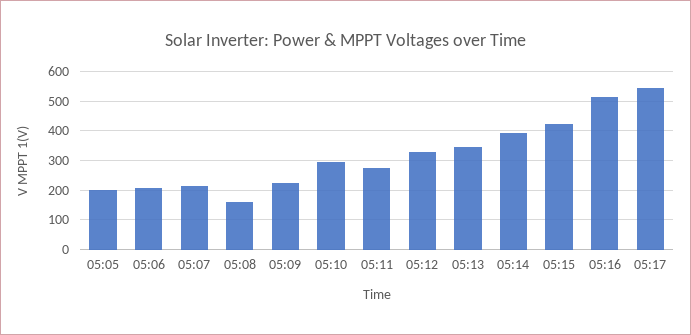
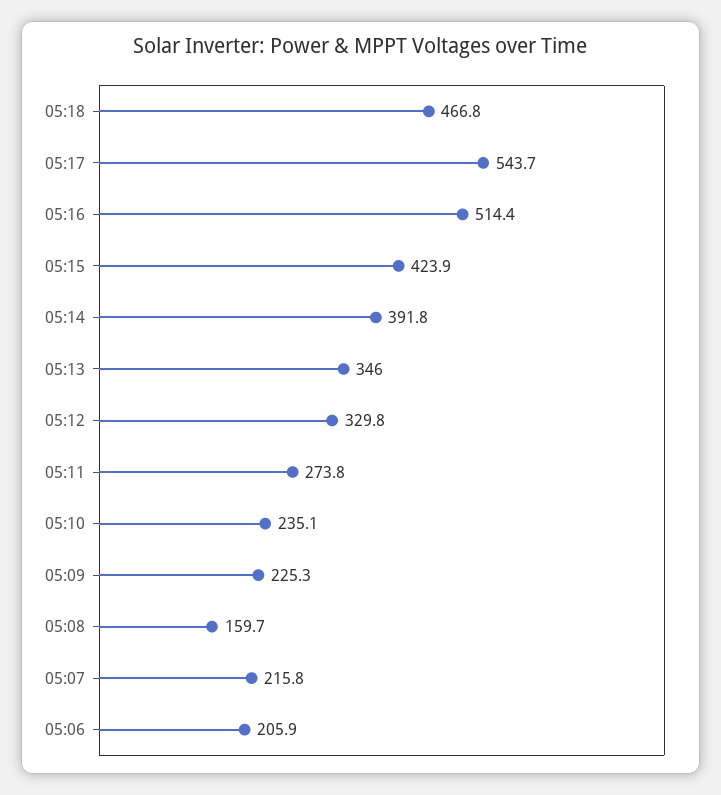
05:05: 200 -> none
05:10: 300 -> 235.1
05:18: none -> 466.8

